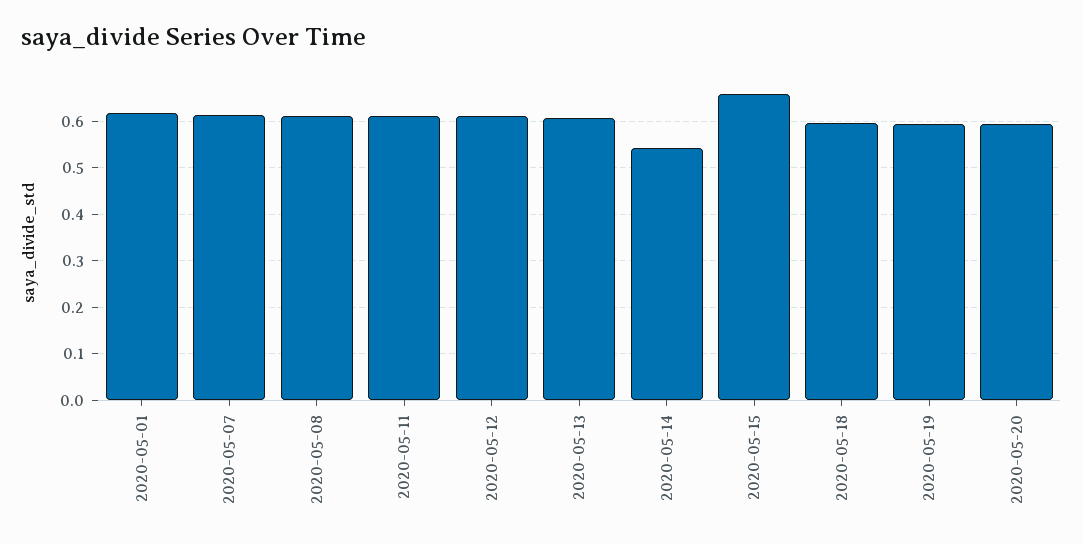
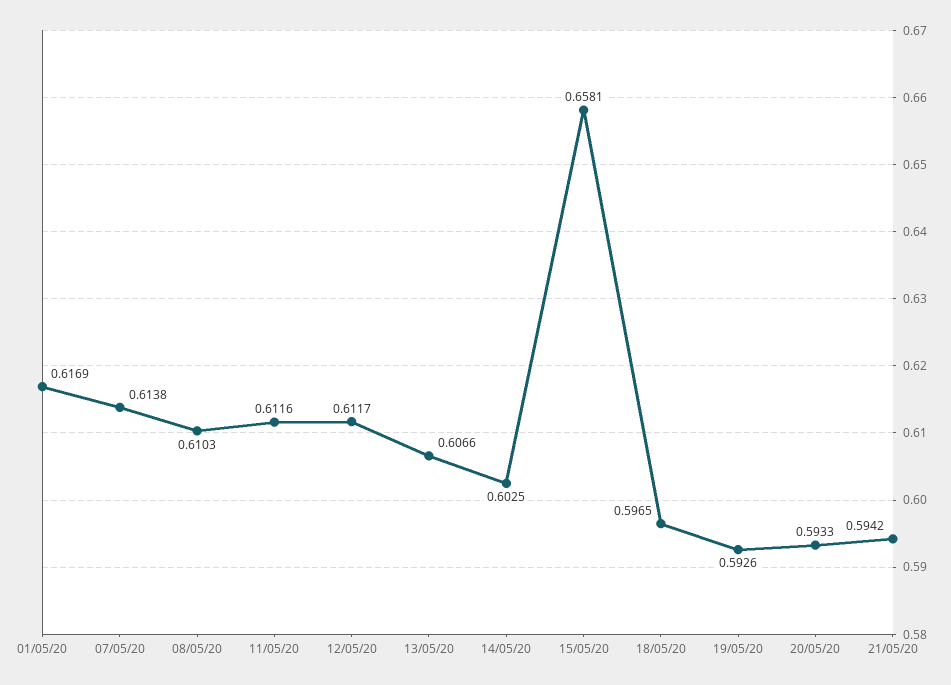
2020-05-14: 0.54 -> 0.6025
21/05/20: none -> 0.5942

